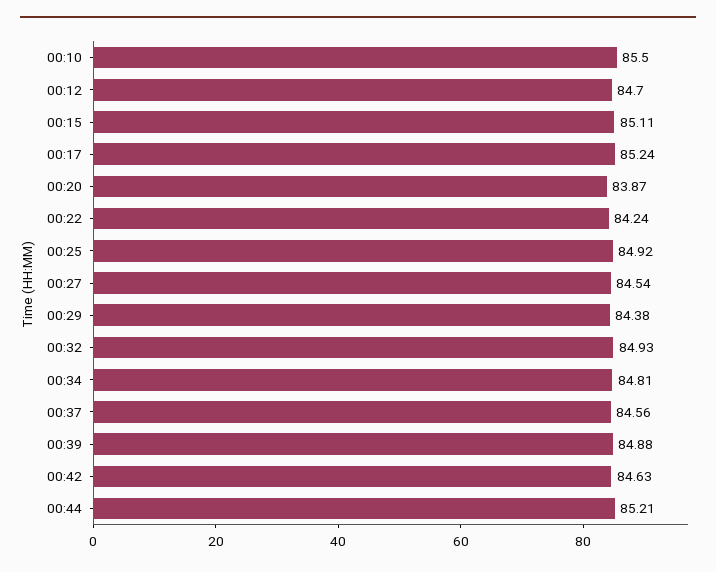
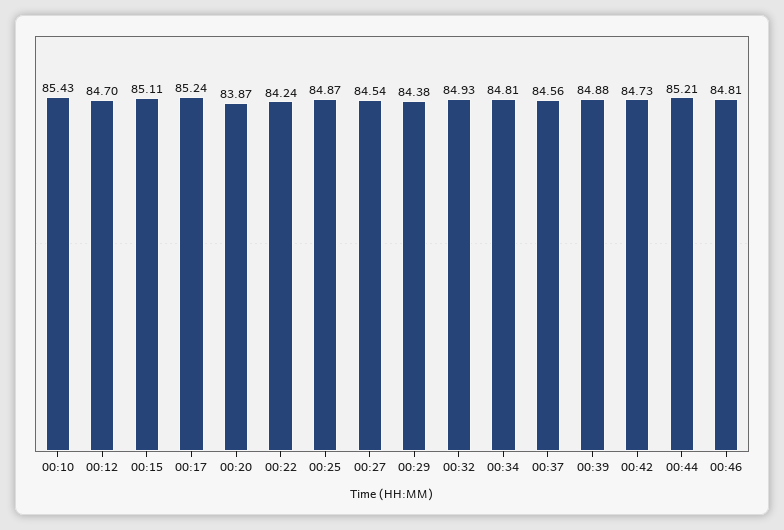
00:10: 85.5 -> 85.43
00:25: 84.92 -> 84.87
00:42: 84.63 -> 84.73
00:46: none -> 84.81

